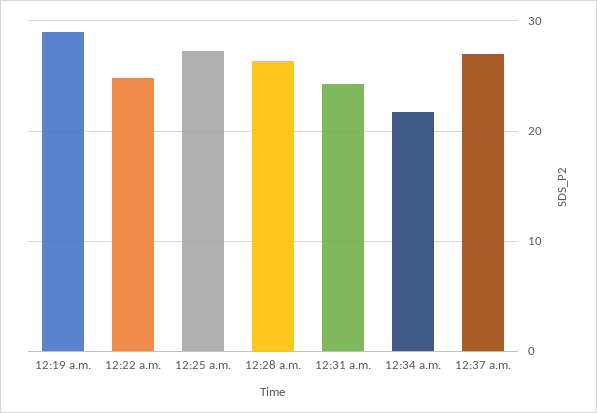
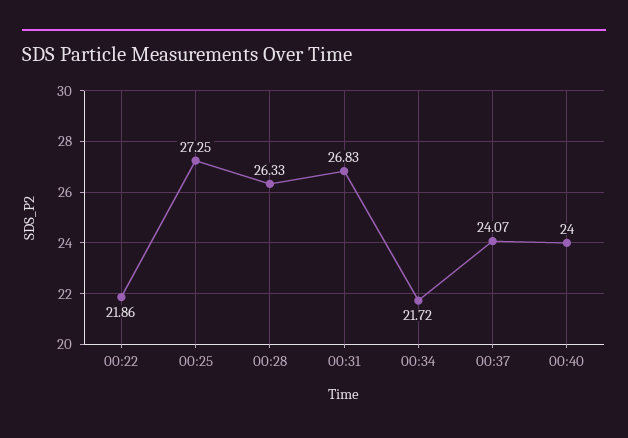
12:19 a.m.: 29 -> none
12:22 a.m.: 25 -> 21.86
12:31 a.m.: 24 -> 26.83
12:37 a.m.: 27 -> 24.07
00:40: none -> 24

